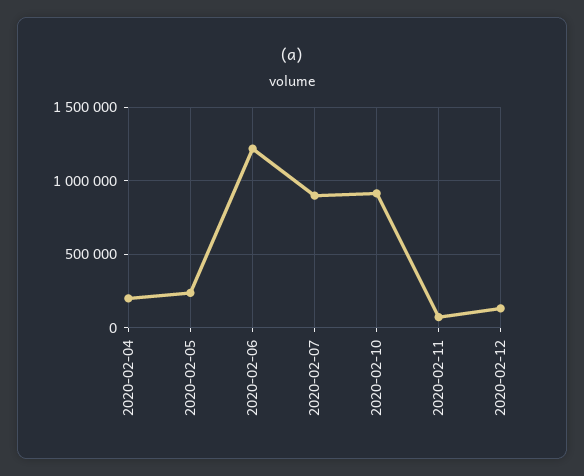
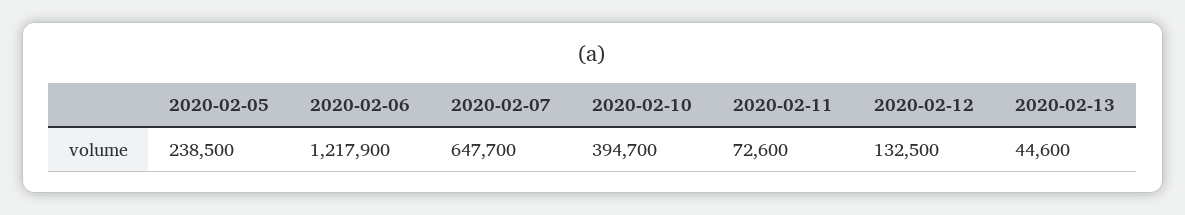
2020-02-04: 200000 -> none
2020-02-07: 900000 -> 647700
2020-02-10: 900000 -> 394700
2020-02-13: none -> 44600

